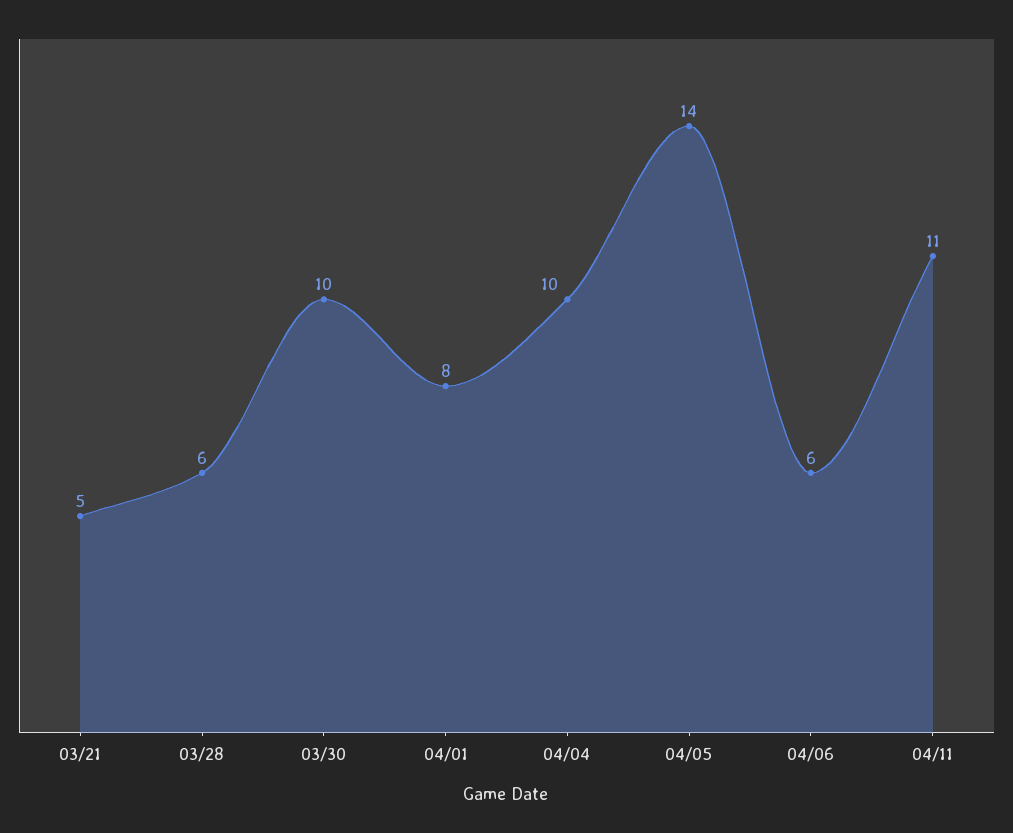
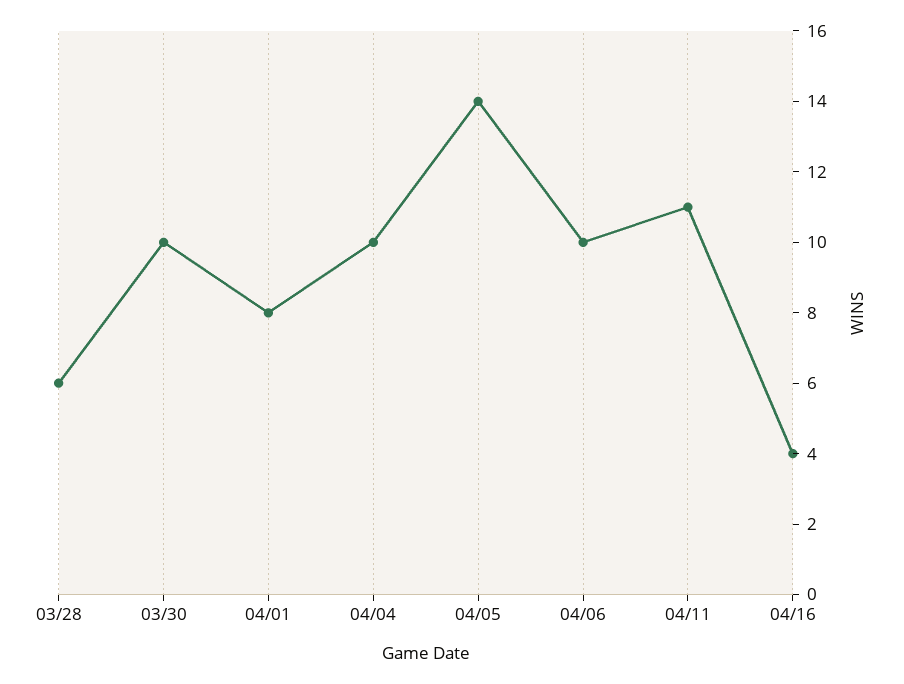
03/21: 5 -> none
04/06: 6 -> 10
04/16: none -> 4

